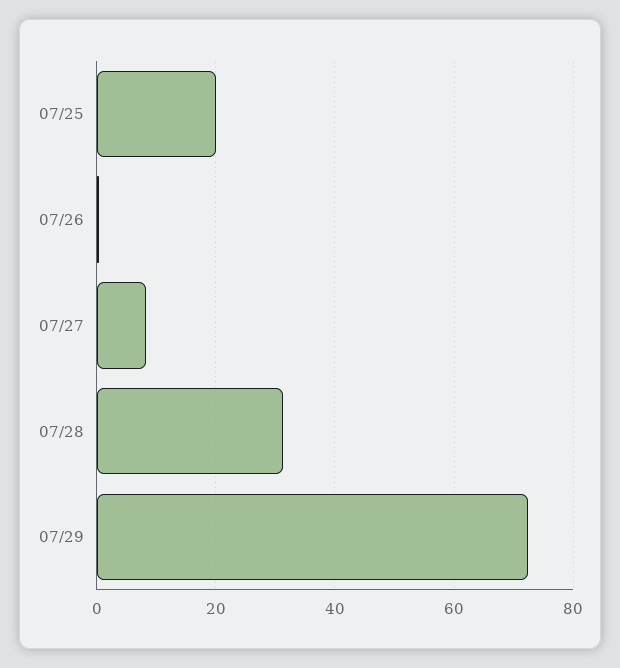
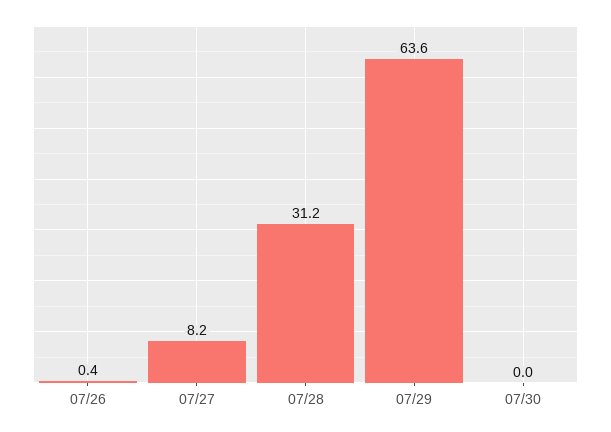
07/25: 20 -> none
07/29: 72 -> 63.6
07/30: none -> 0

